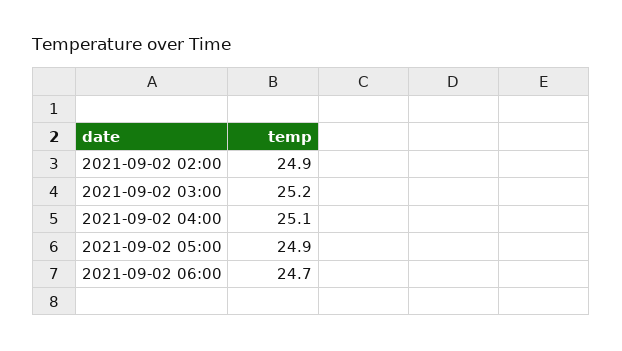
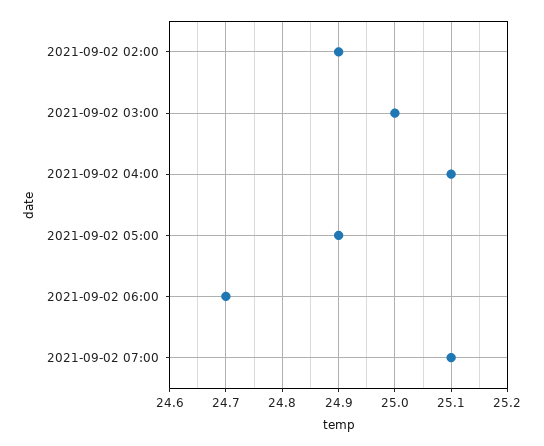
2021-09-02 03:00: 25.2 -> 25
2021-09-02 07:00: none -> 25.1

